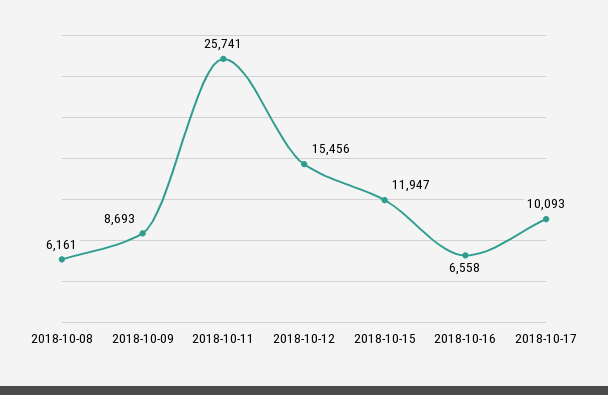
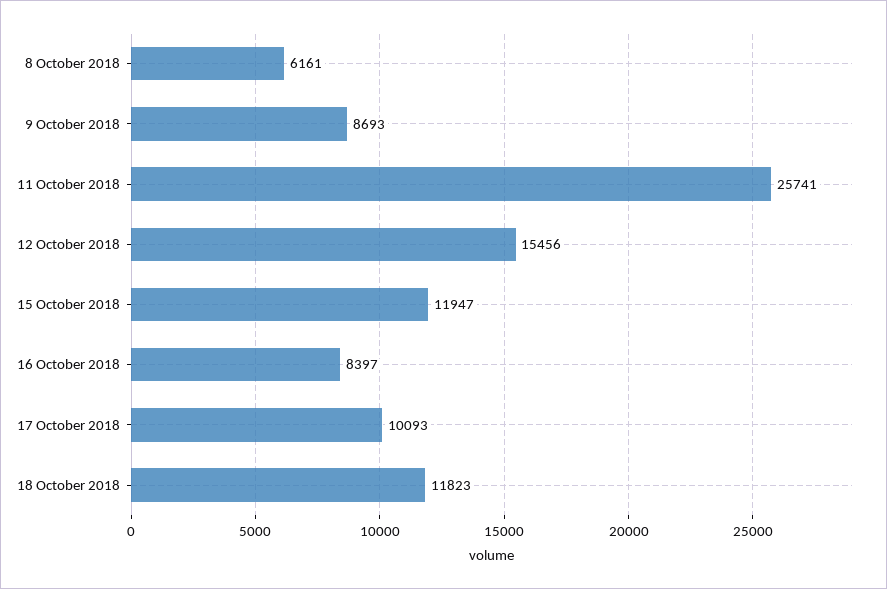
2018-10-16: 6558 -> 8397
18 October 2018: none -> 11823

